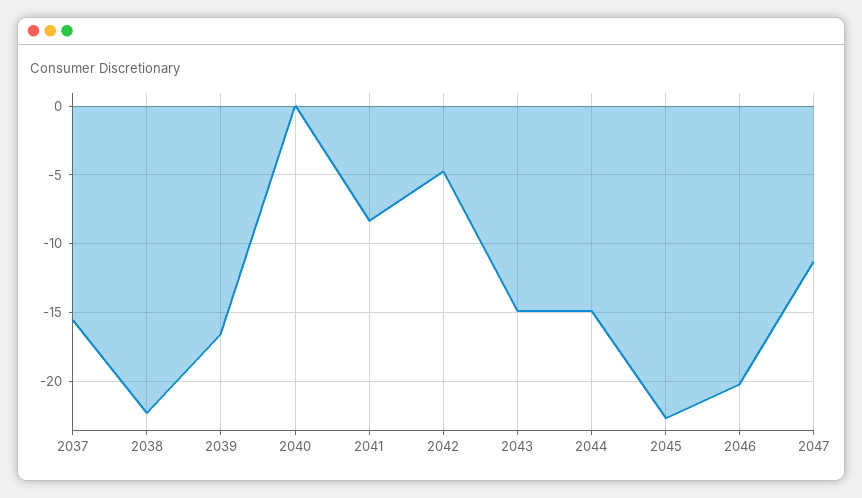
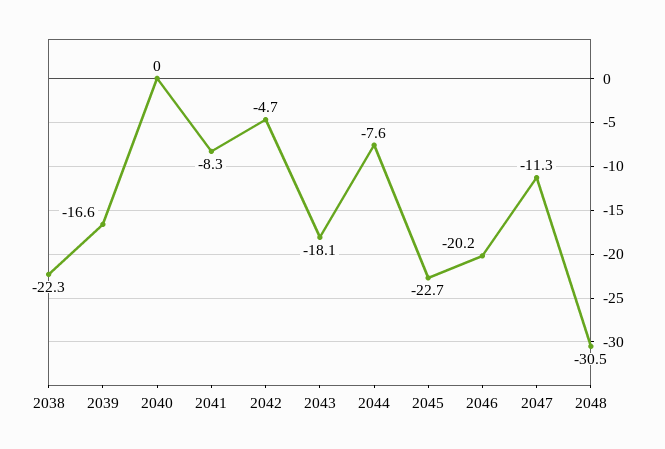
2037: -15.5 -> none
2043: -15 -> -18.1
2044: -15 -> -7.6
2048: none -> -30.5

